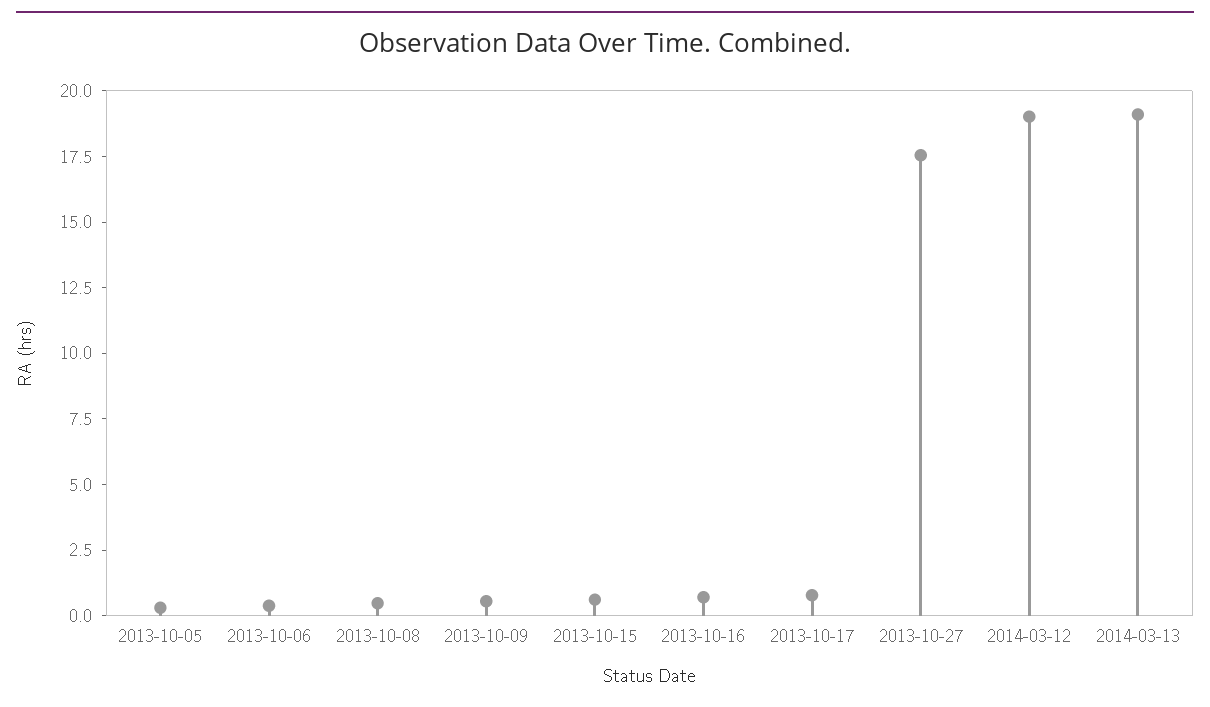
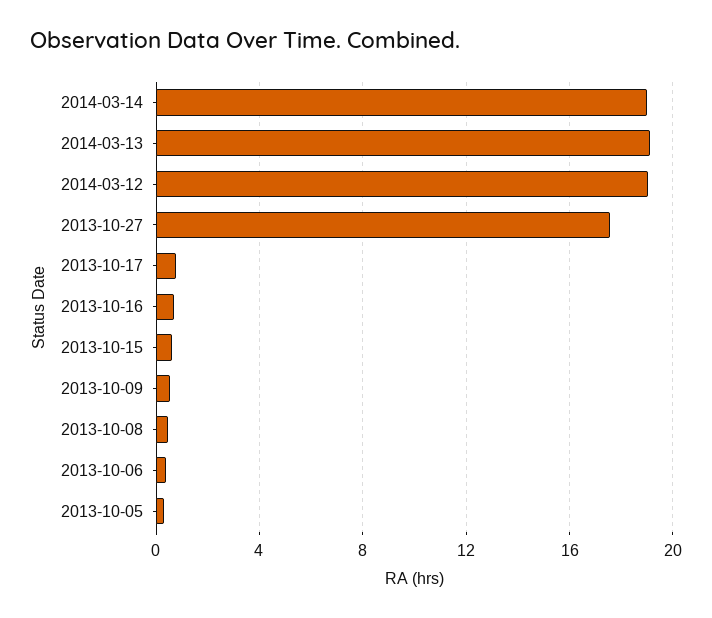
2014-03-14: none -> 19

